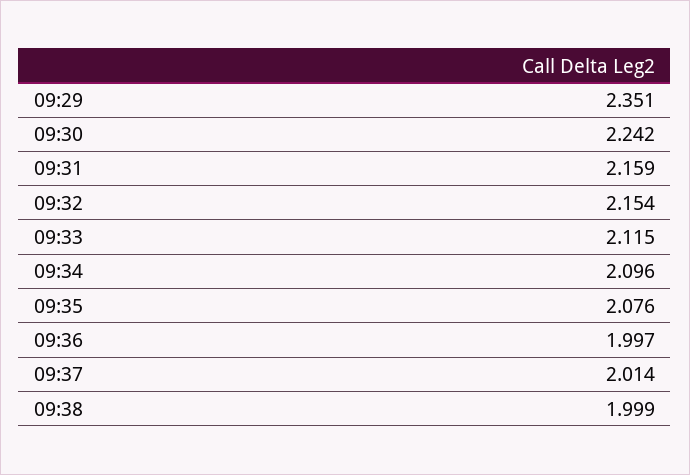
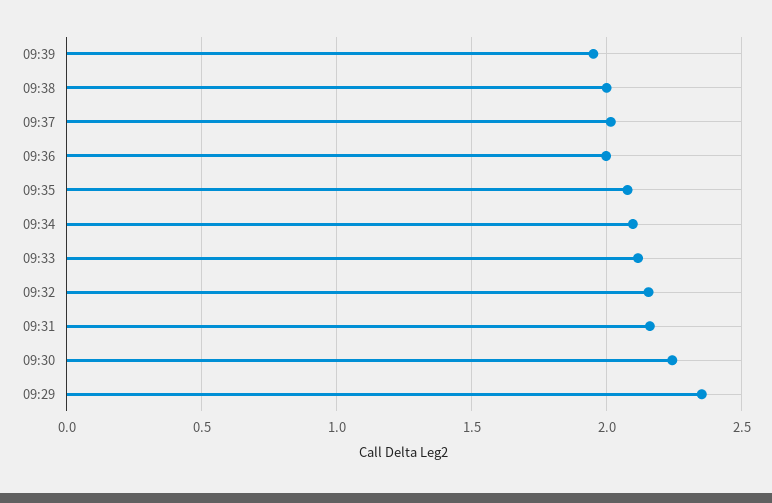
09:39: none -> 1.95

